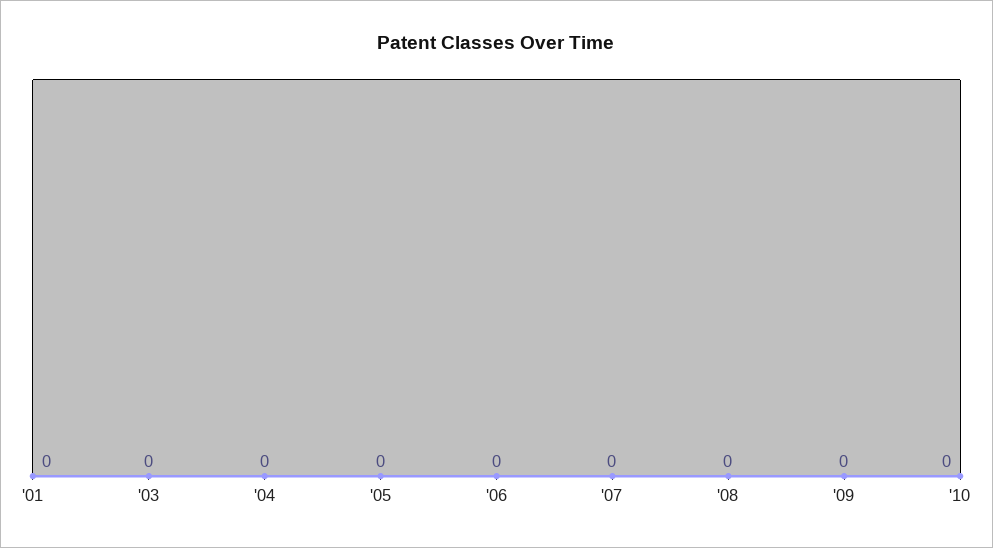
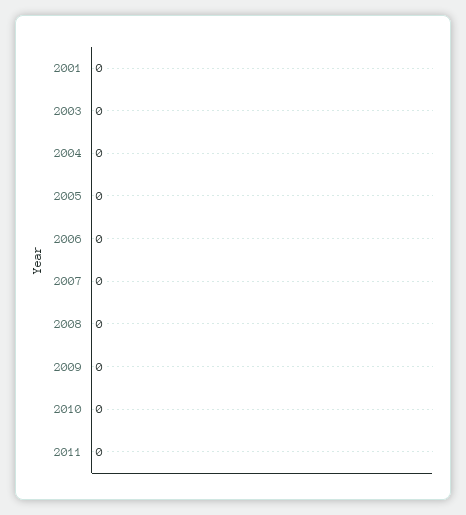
2011: none -> 0

